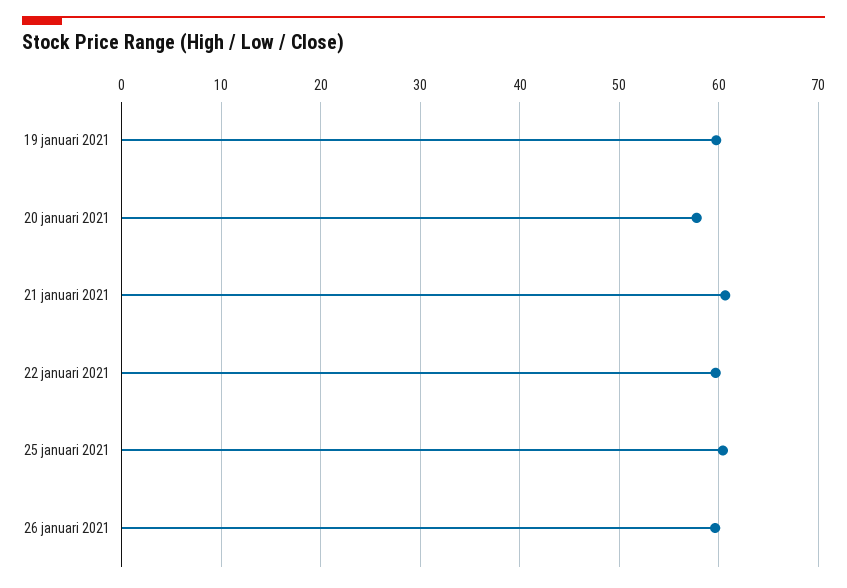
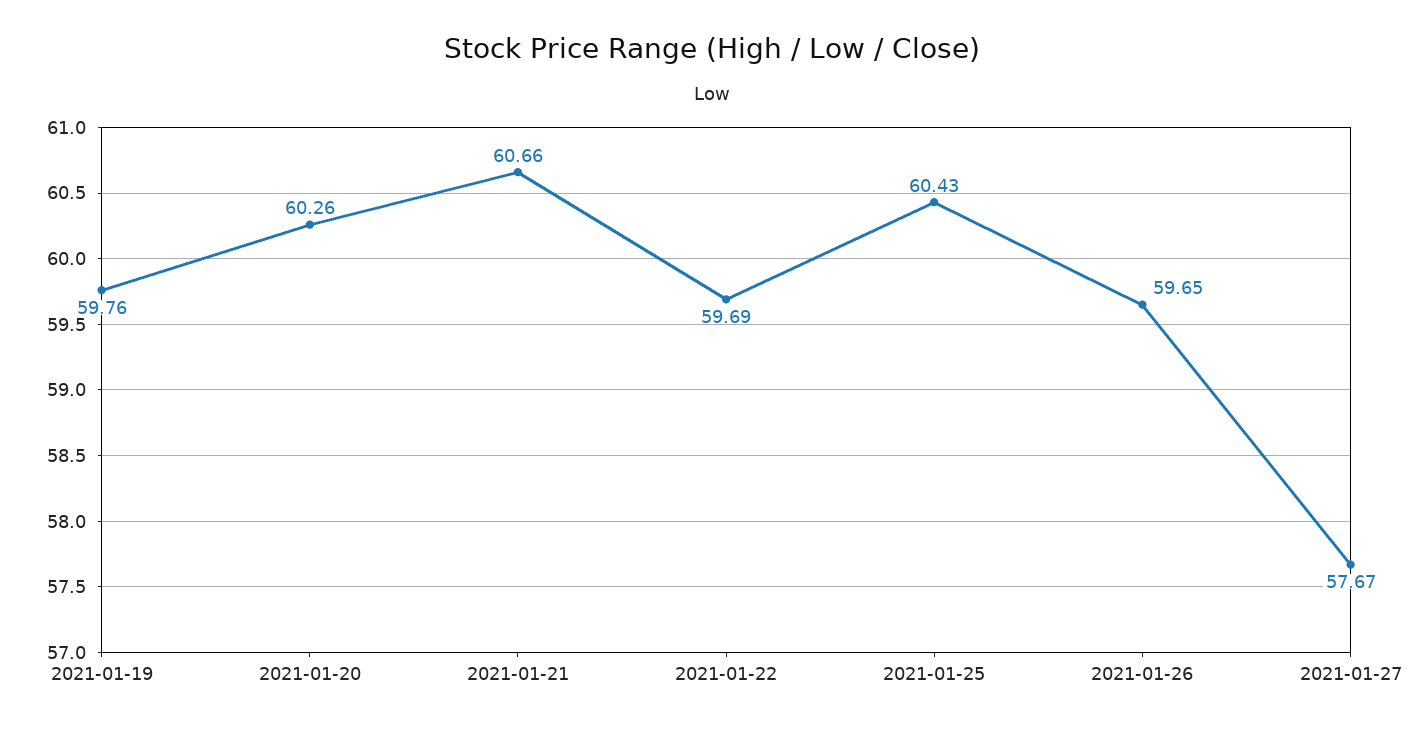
20 januari 2021: 58 -> 60.26
2021-01-27: none -> 57.67

